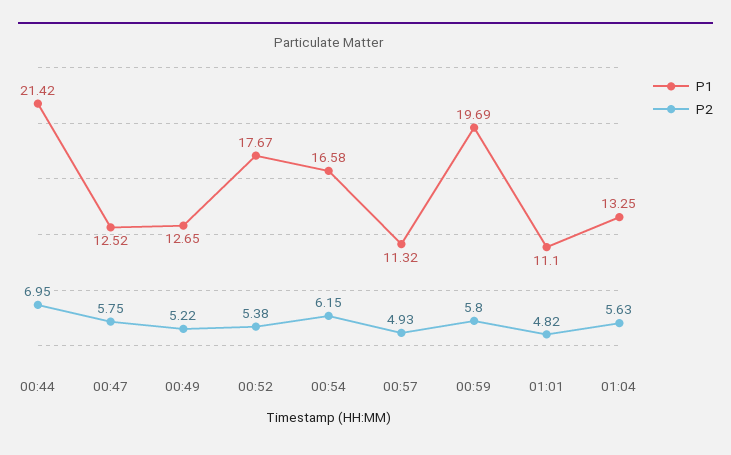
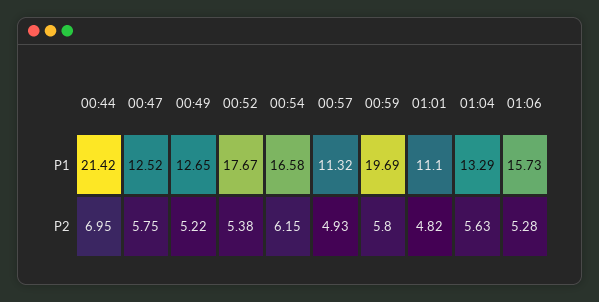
P1, 01:04: 13.25 -> 13.29
P1, 01:06: none -> 15.73
P2, 01:06: none -> 5.28

